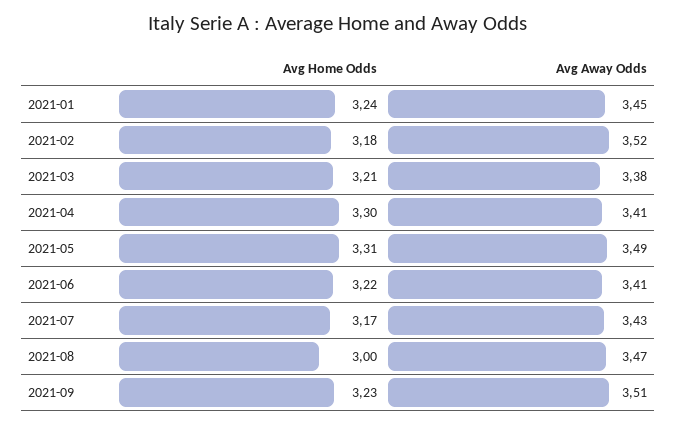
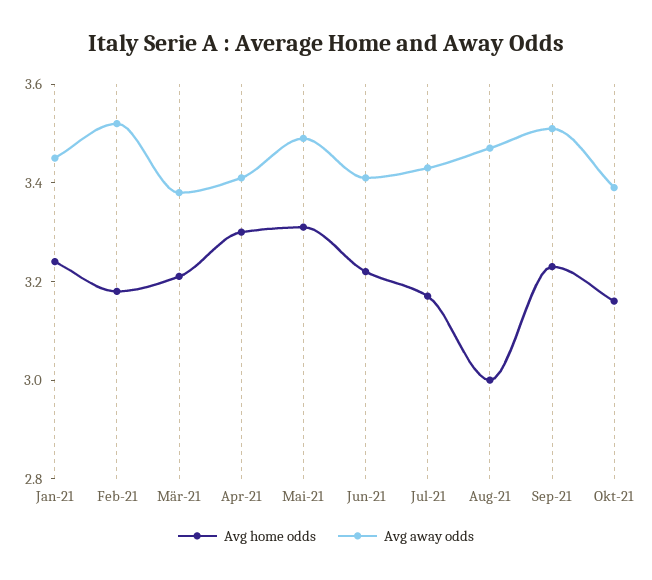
Avg Home Odds, Okt-21: none -> 3.15
Avg Away Odds, Okt-21: none -> 3.4

